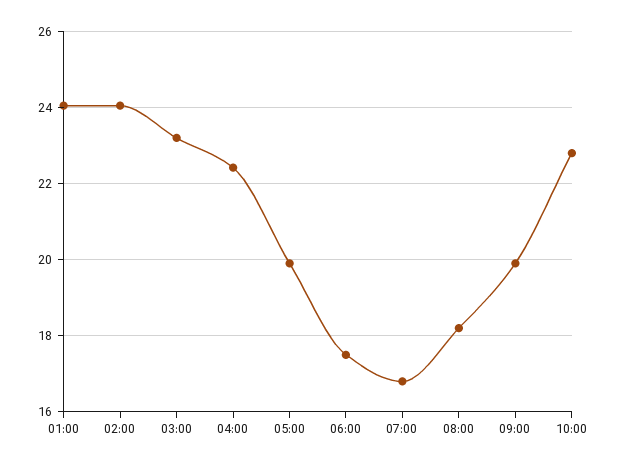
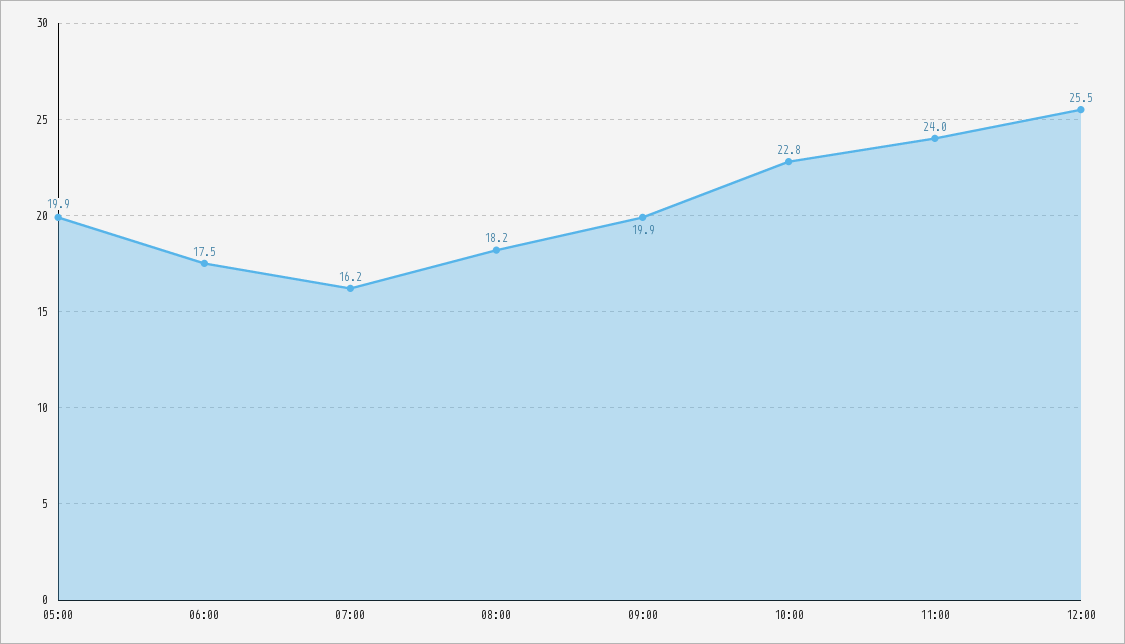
01:00: 24 -> none
02:00: 24 -> none
03:00: 23.2 -> none
04:00: 22.4 -> none
07:00: 16.8 -> 16.2
11:00: none -> 24
12:00: none -> 25.5

